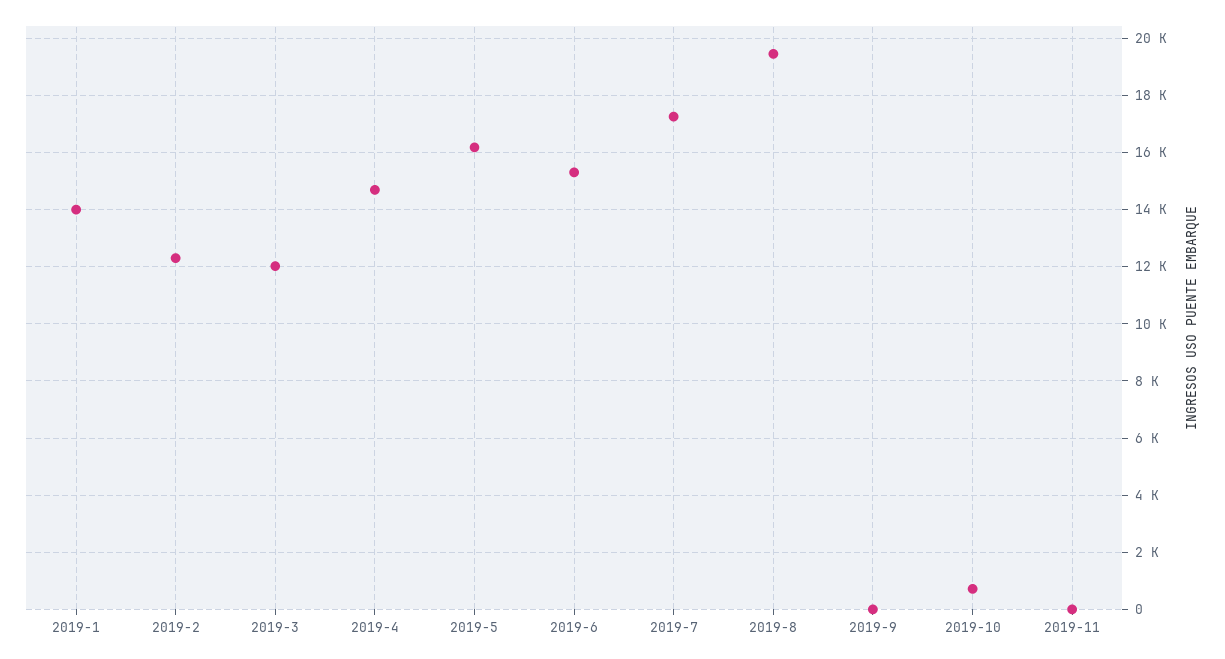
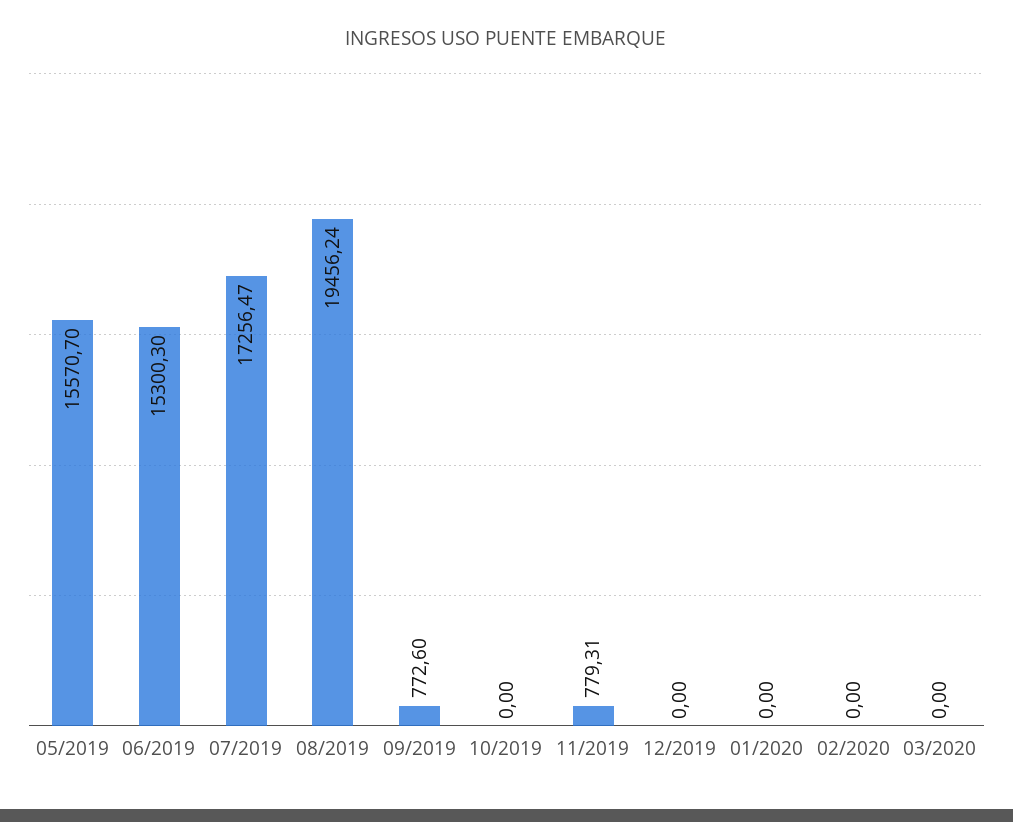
2019-1: 14000 -> none
2019-2: 12250 -> none
2019-3: 12000 -> none
2019-4: 14750 -> none
2019-5: 16250 -> 15570.7
2019-9: 0 -> 772.6
2019-10: 750 -> 0
2019-11: 0 -> 779.31
12/2019: none -> 0
01/2020: none -> 0
02/2020: none -> 0
03/2020: none -> 0

